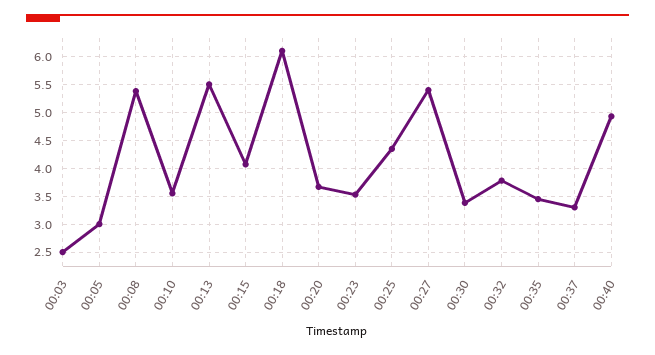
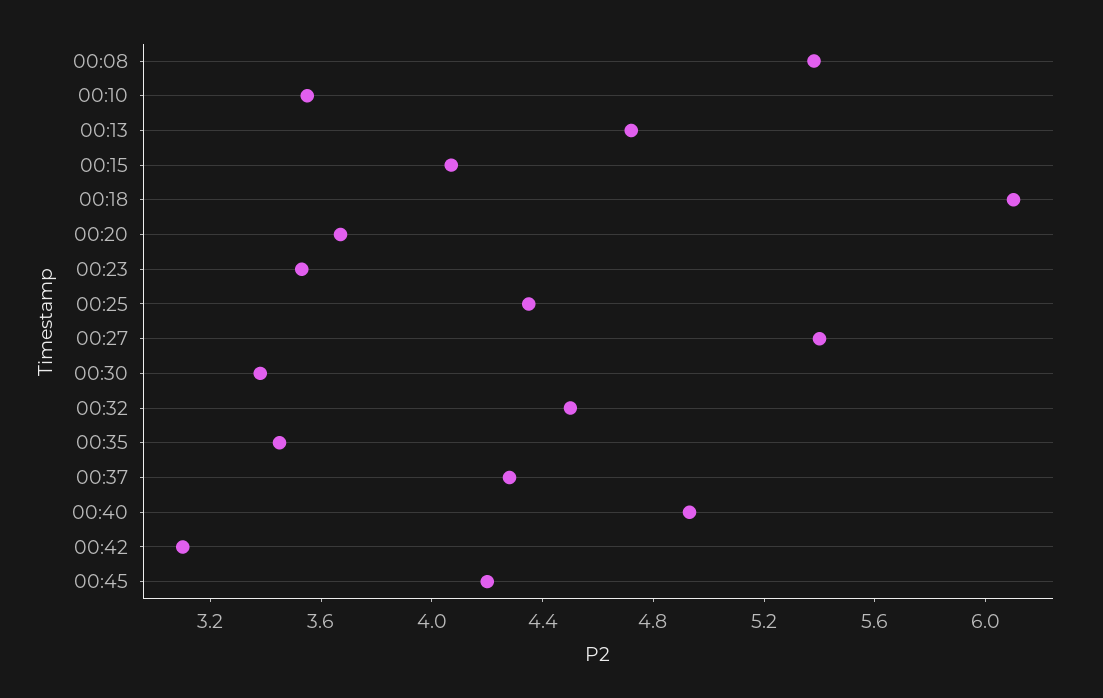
00:03: 2.5 -> none
00:05: 3 -> none
00:13: 5.5 -> 4.7
00:32: 3.75 -> 4.5
00:37: 3.25 -> 4.3
00:42: none -> 3.1
00:45: none -> 4.2

